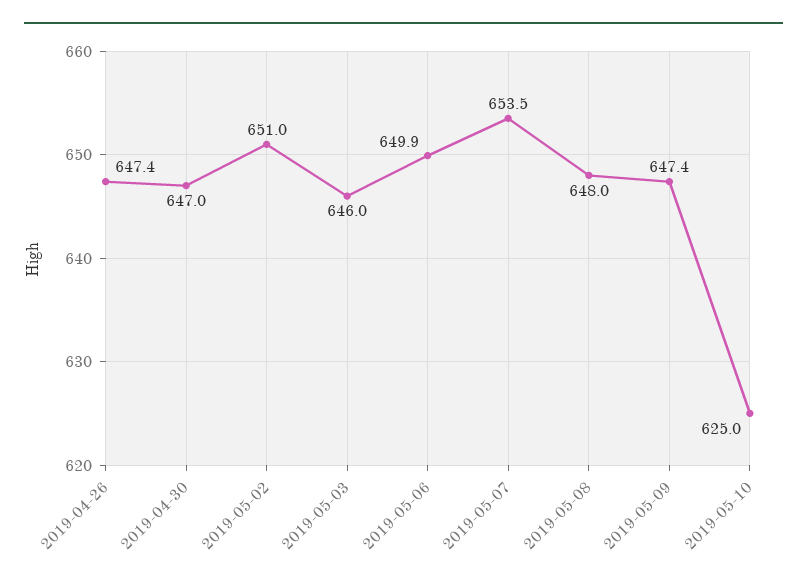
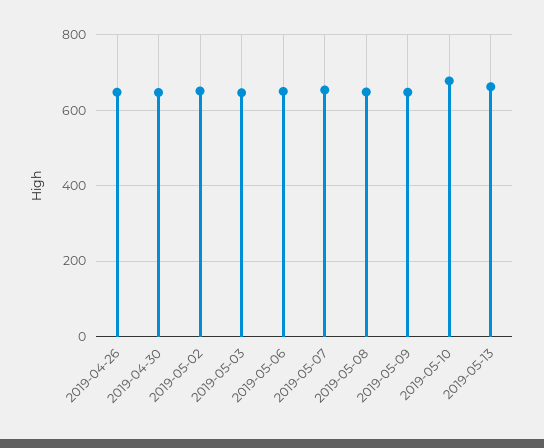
2019-05-10: 625 -> 680
2019-05-13: none -> 660

